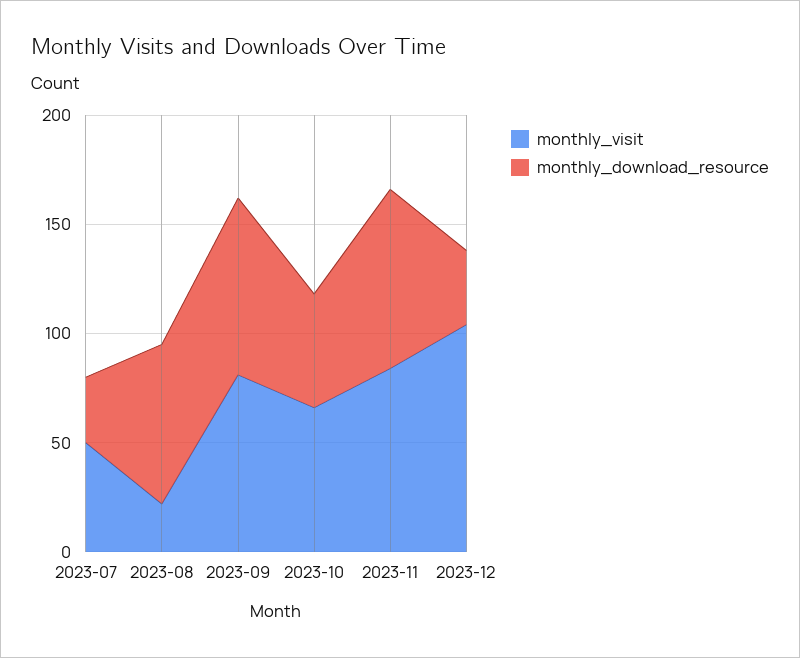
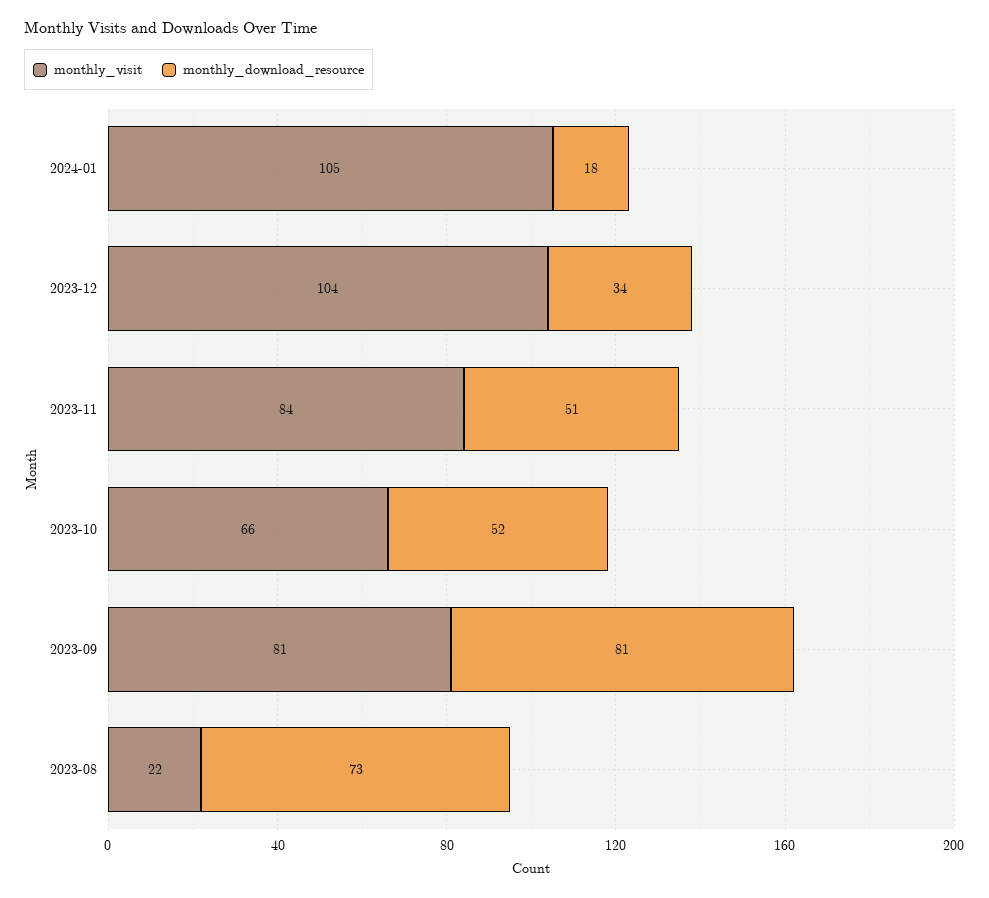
monthly_visit, 2023-07: 50 -> none
monthly_download_resource, 2023-07: 30 -> none
monthly_download_resource, 2023-11: 80 -> 51
monthly_visit, 2024-01: none -> 105
monthly_download_resource, 2024-01: none -> 18

